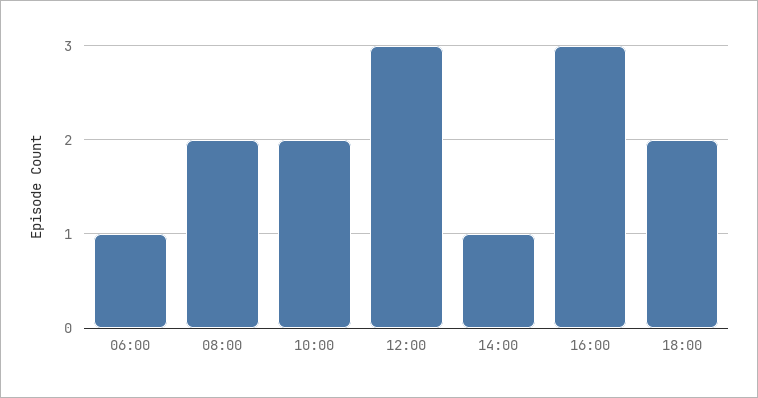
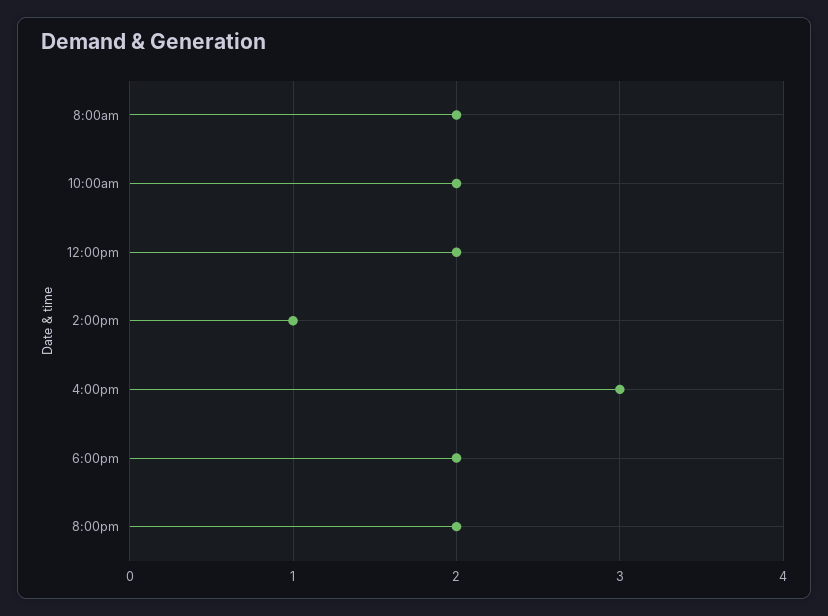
06:00: 1 -> none
12:00: 3 -> 2
8:00pm: none -> 2

